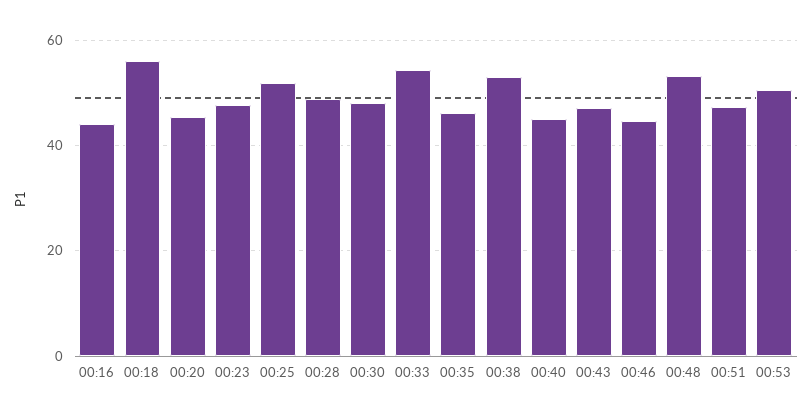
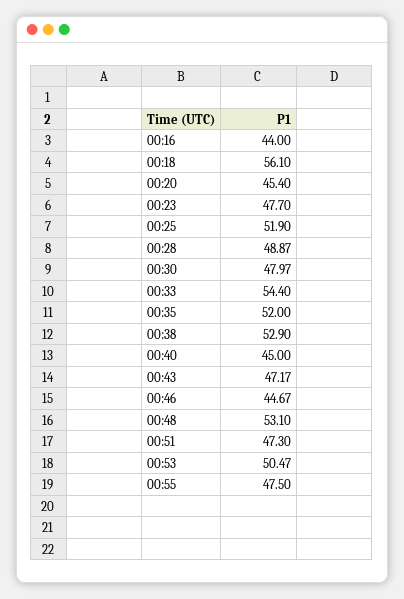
00:35: 46 -> 52
00:55: none -> 47.5

